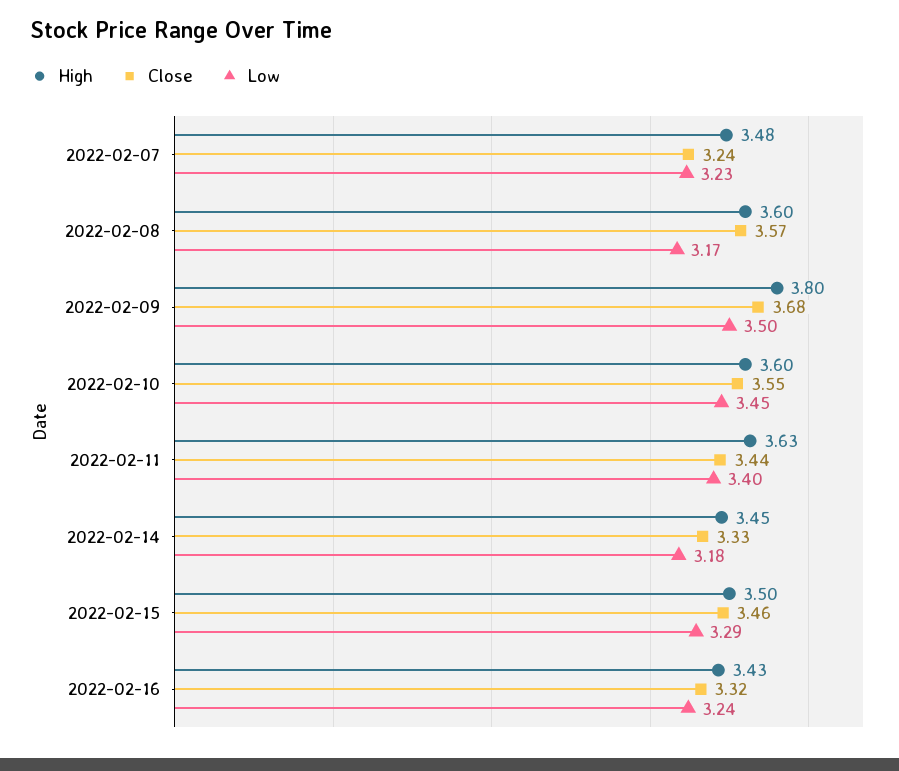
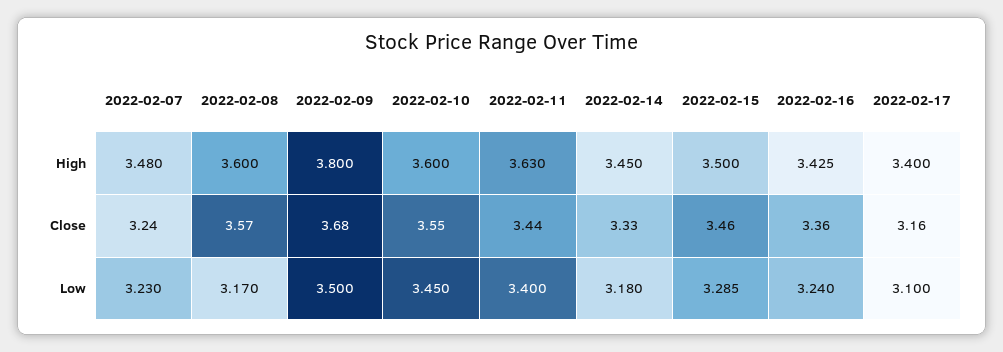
Close, 2022-02-16: 3.32 -> 3.36
High, 2022-02-17: none -> 3.4
Close, 2022-02-17: none -> 3.16
Low, 2022-02-17: none -> 3.1

